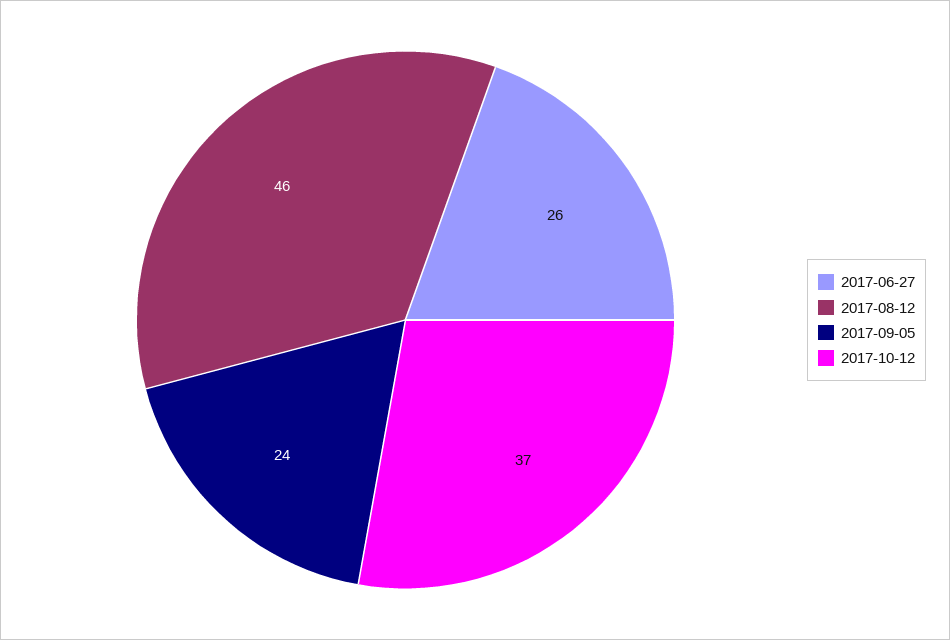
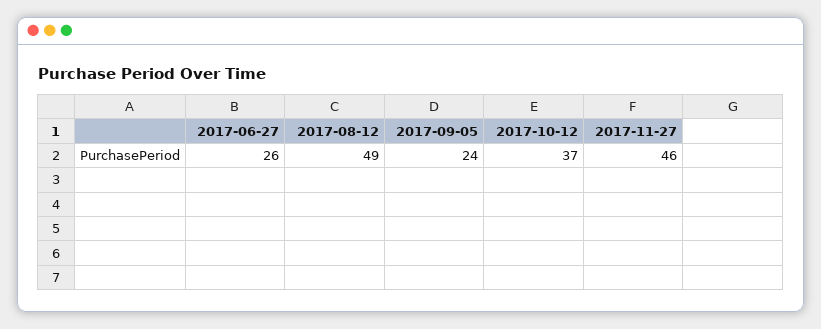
2017-08-12: 46 -> 49
2017-11-27: none -> 46

